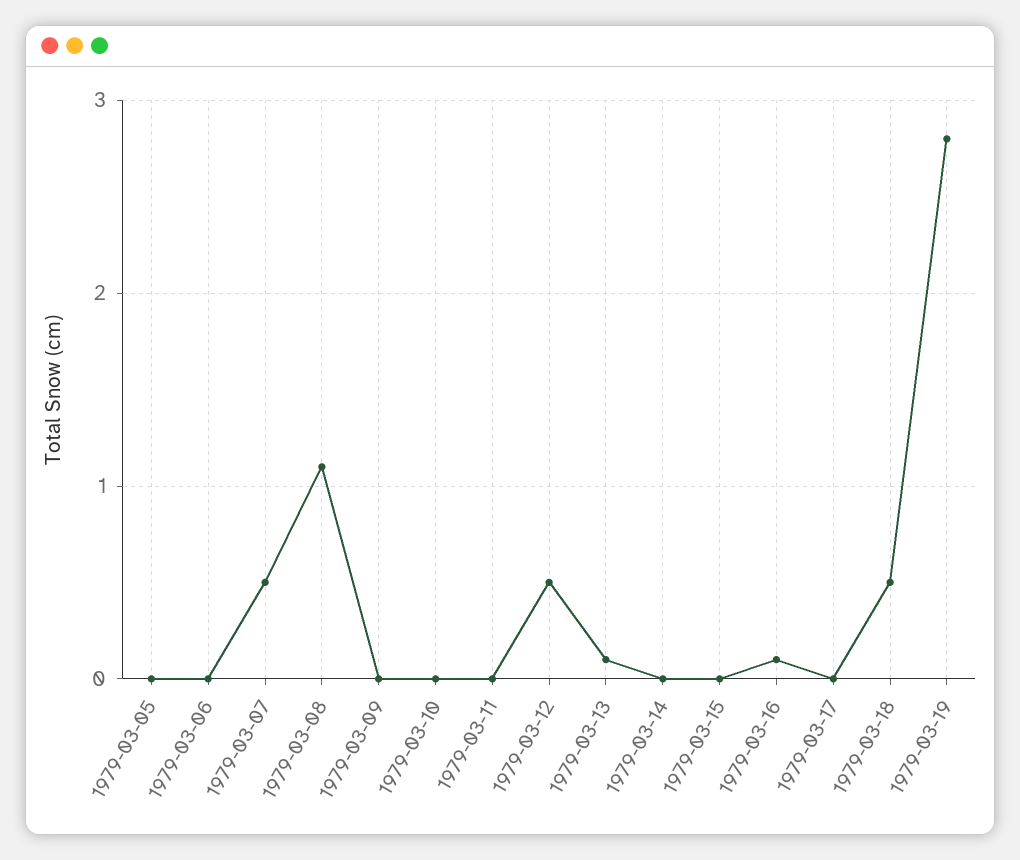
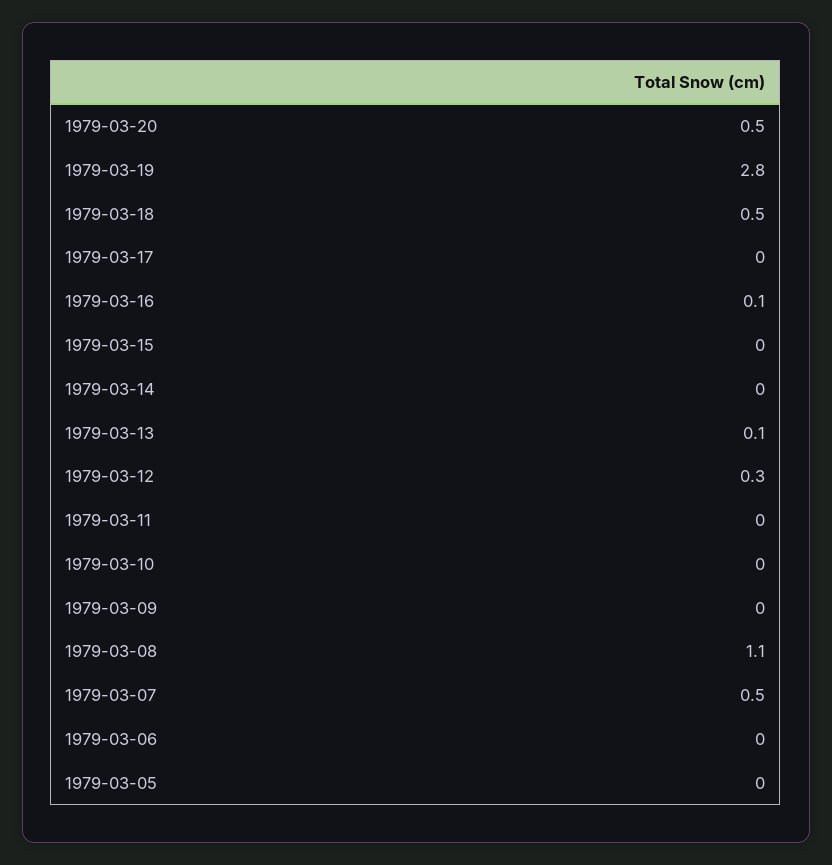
1979-03-12: 0.5 -> 0.3
1979-03-20: none -> 0.5

